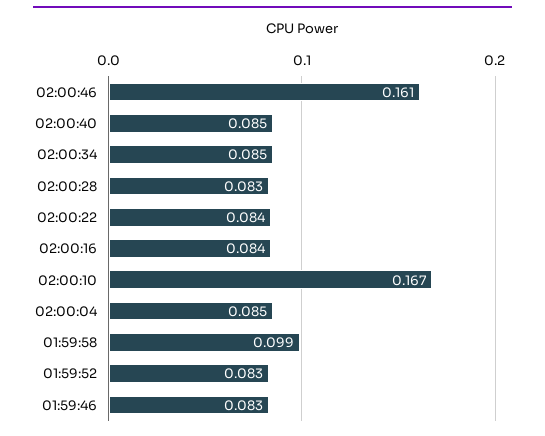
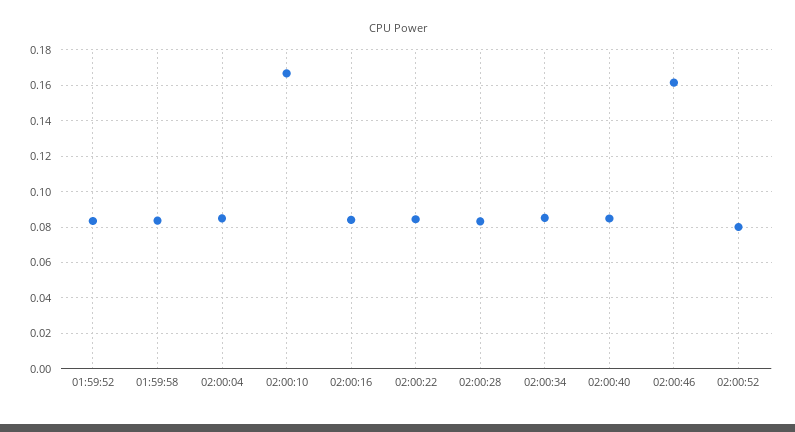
01:59:58: 0.099 -> 0.085
01:59:46: 0.083 -> none
02:00:52: none -> 0.08

